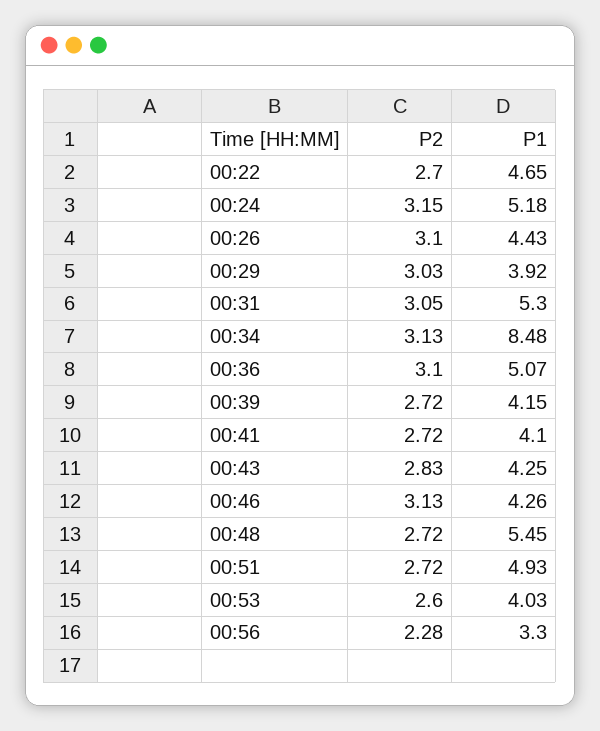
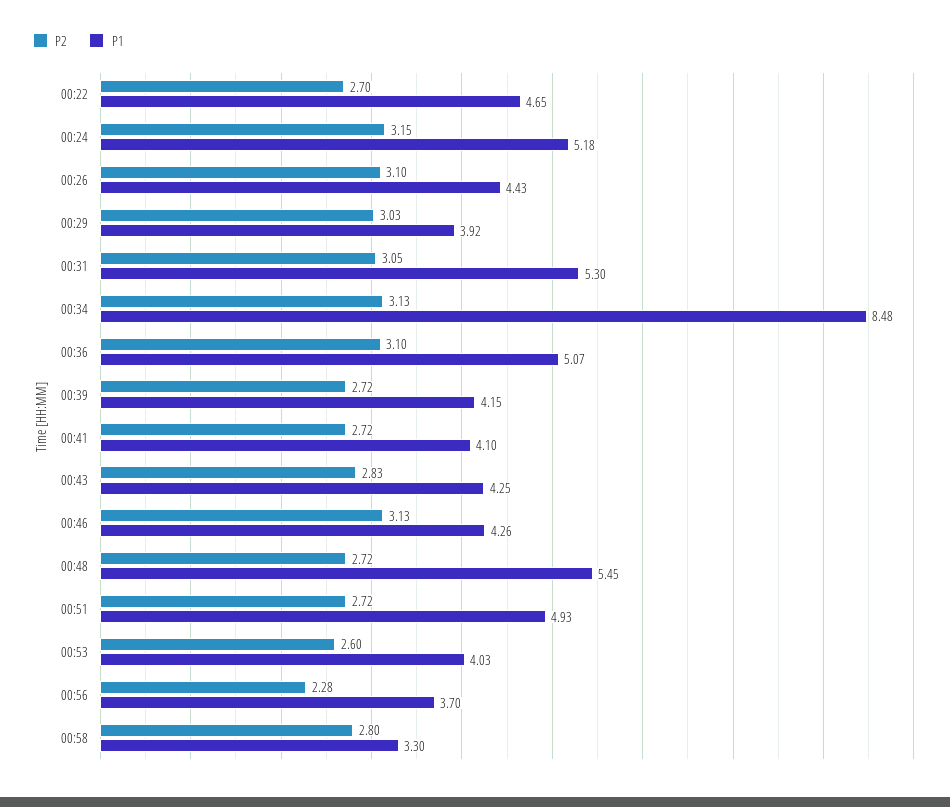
P1, 00:56: 3.3 -> 3.7
P2, 00:58: none -> 2.8
P1, 00:58: none -> 3.3

